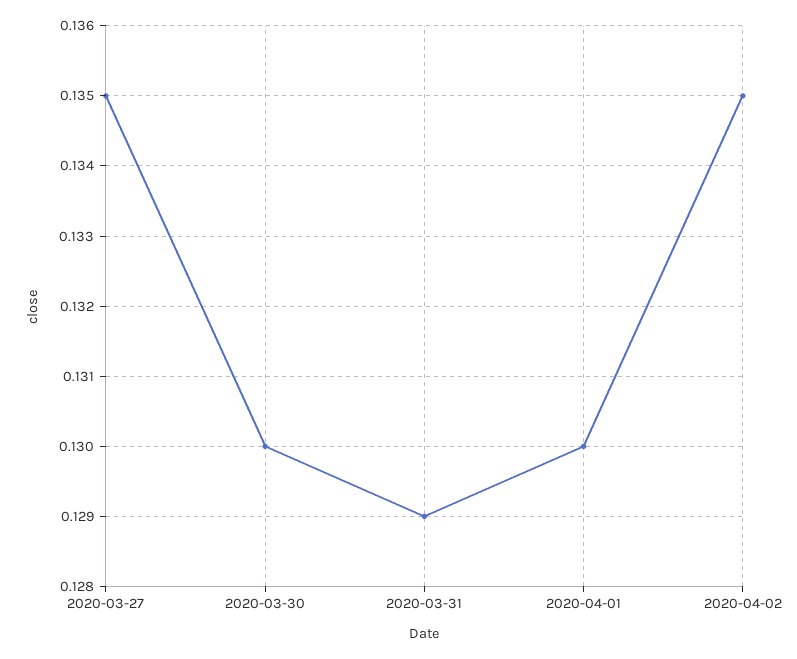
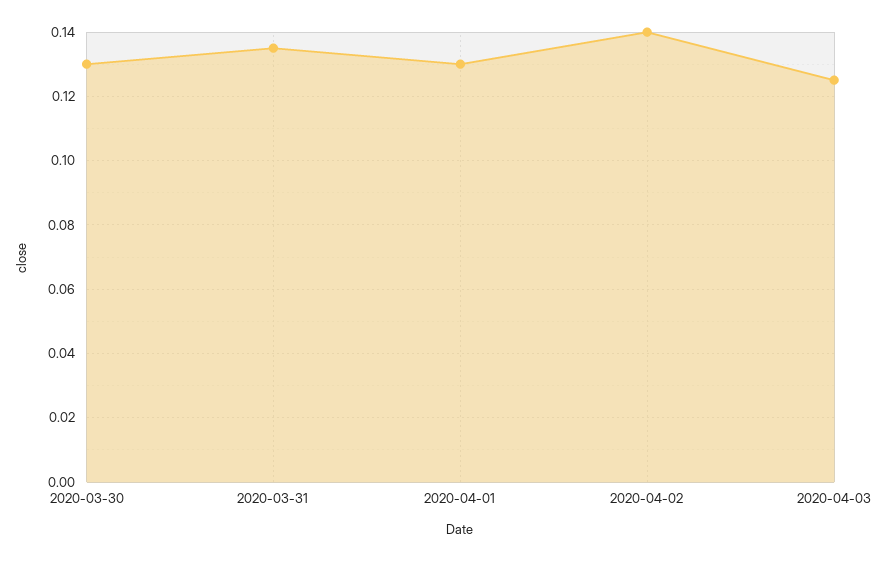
2020-03-27: 0.135 -> none
2020-03-31: 0.129 -> 0.135
2020-04-02: 0.135 -> 0.14
2020-04-03: none -> 0.125

